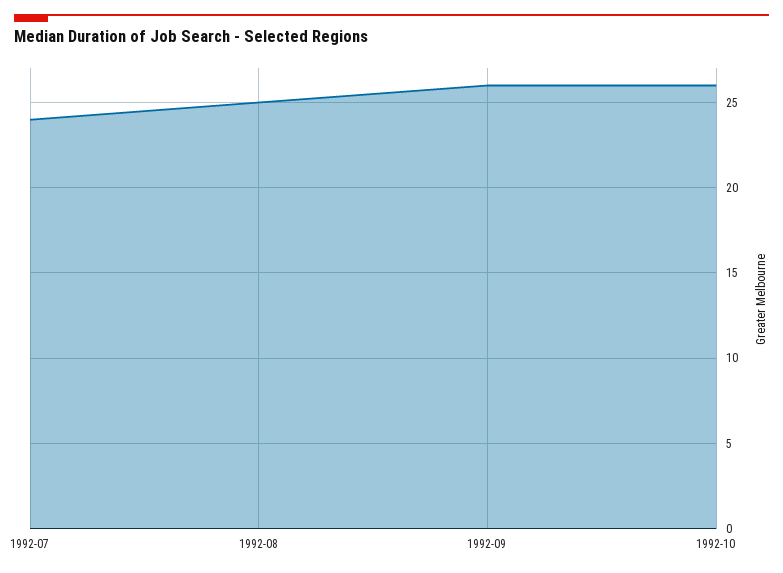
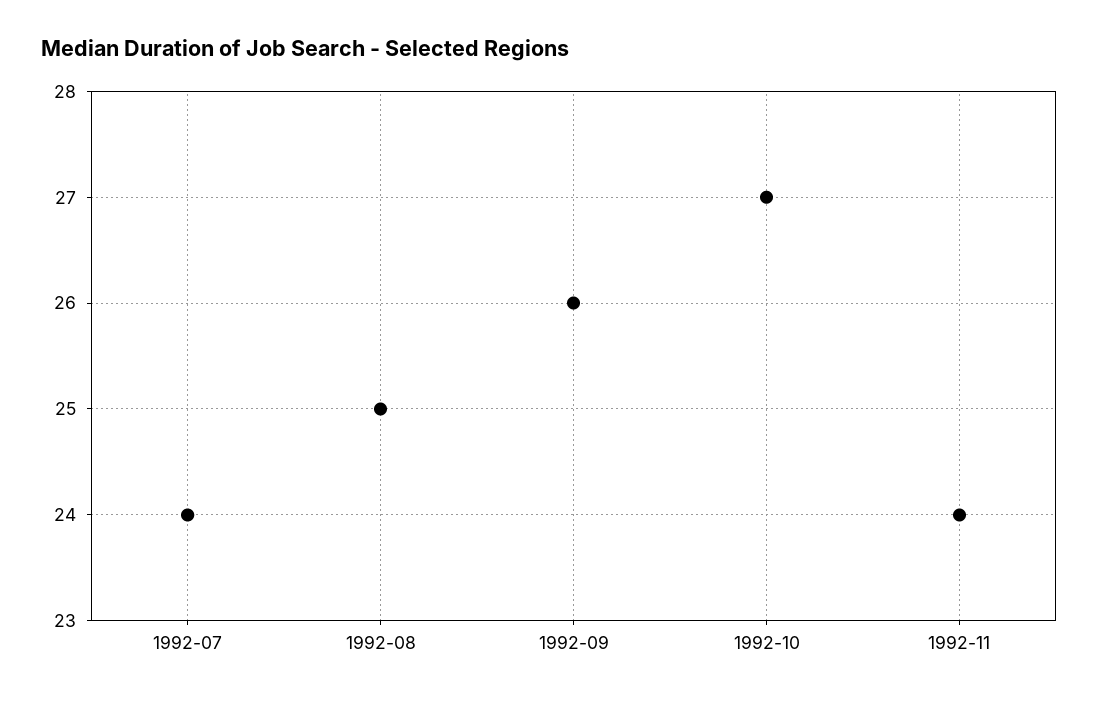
1992-10: 26 -> 27
1992-11: none -> 24

